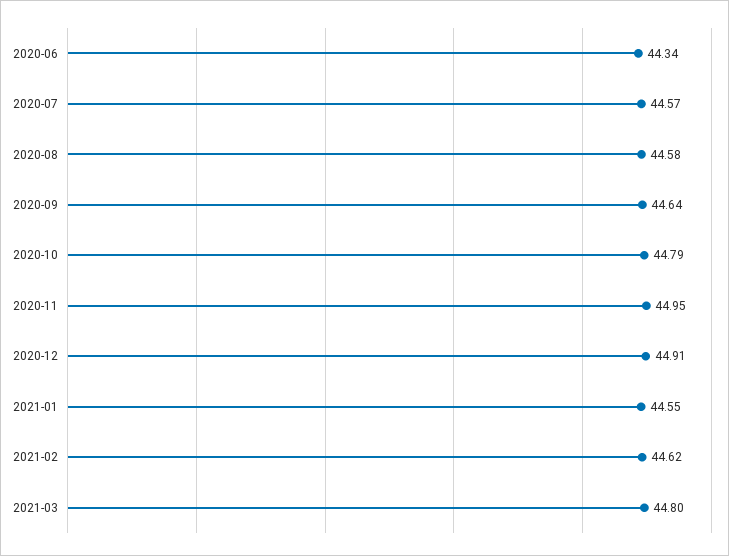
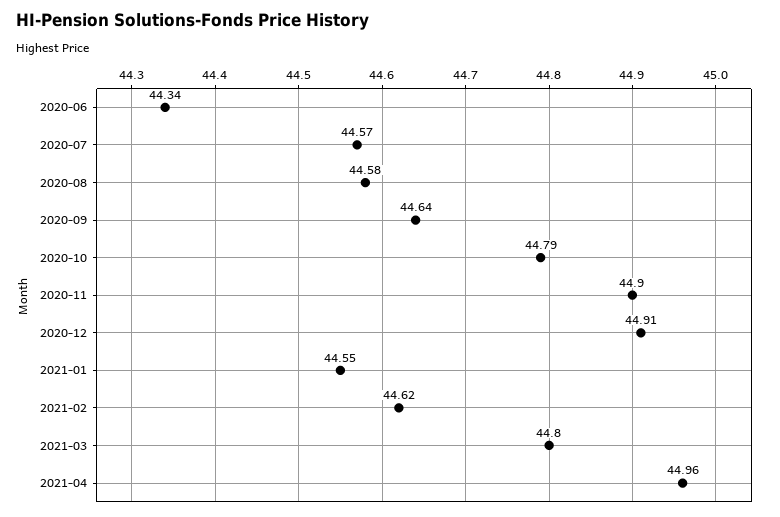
2020-11: 44.95 -> 44.9
2021-04: none -> 44.96

